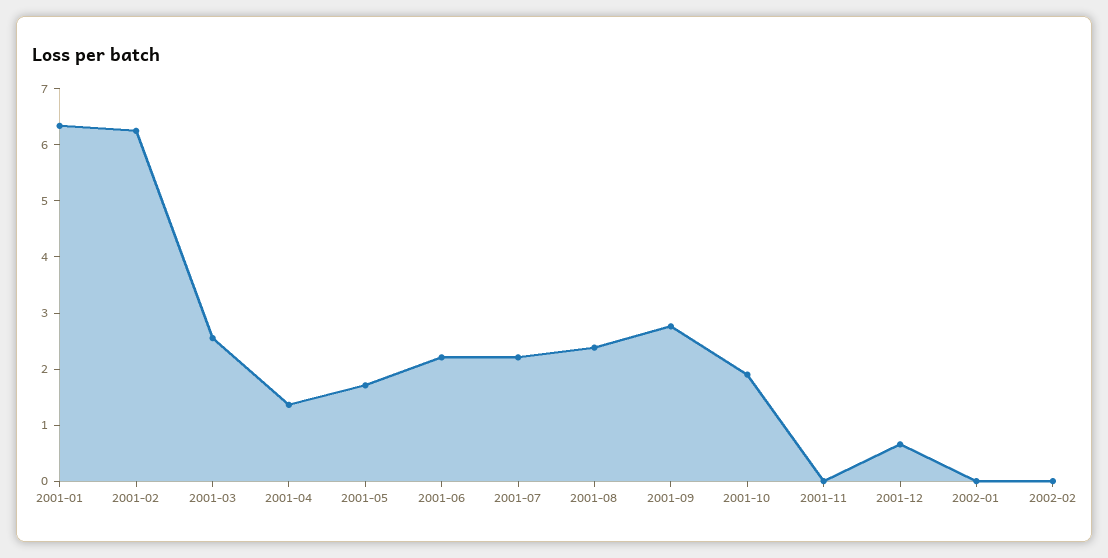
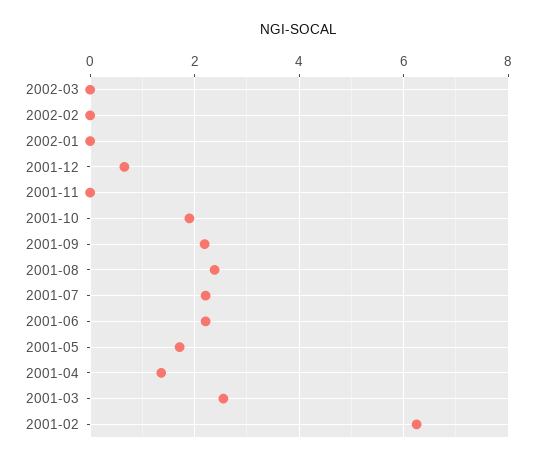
2001-01: 6.4 -> none
2001-09: 2.8 -> 2.2
2002-03: none -> 0

